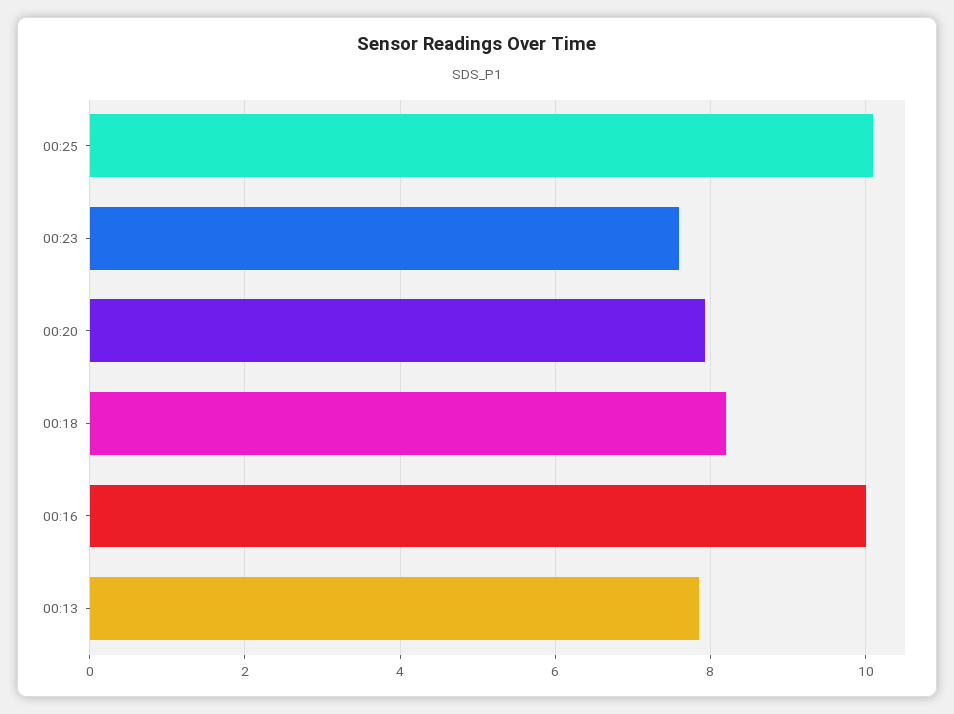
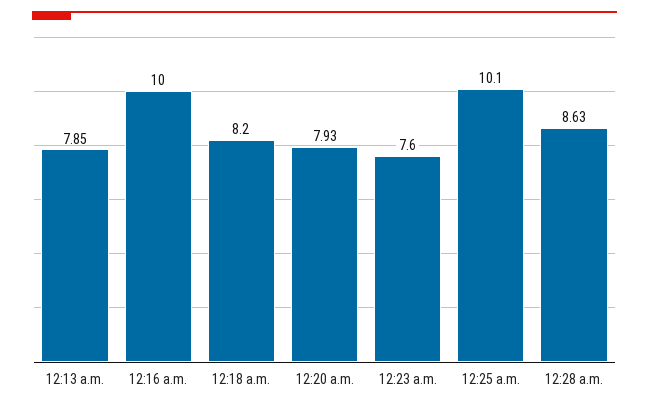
12:28 a.m.: none -> 8.63

